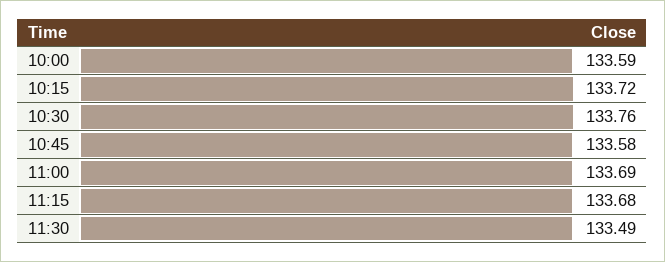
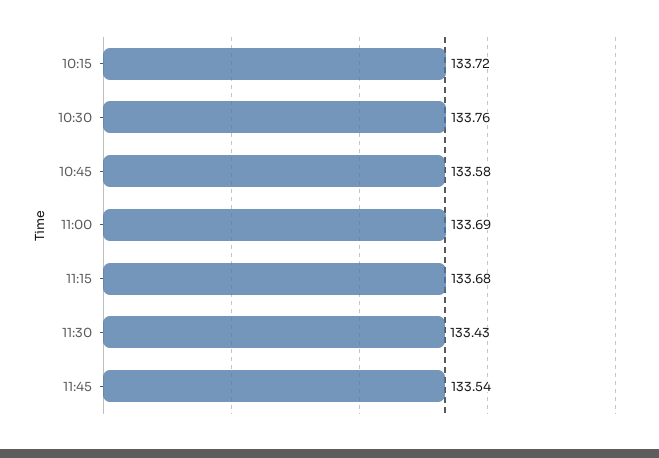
10:00: 133.59 -> none
11:30: 133.49 -> 133.43
11:45: none -> 133.54

